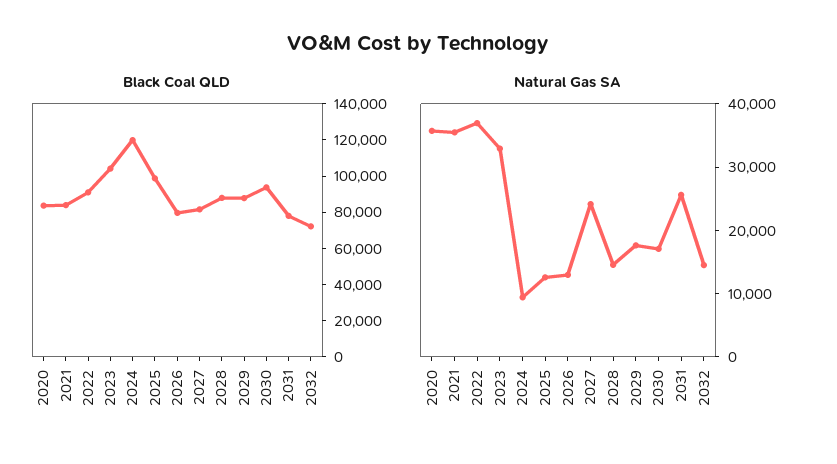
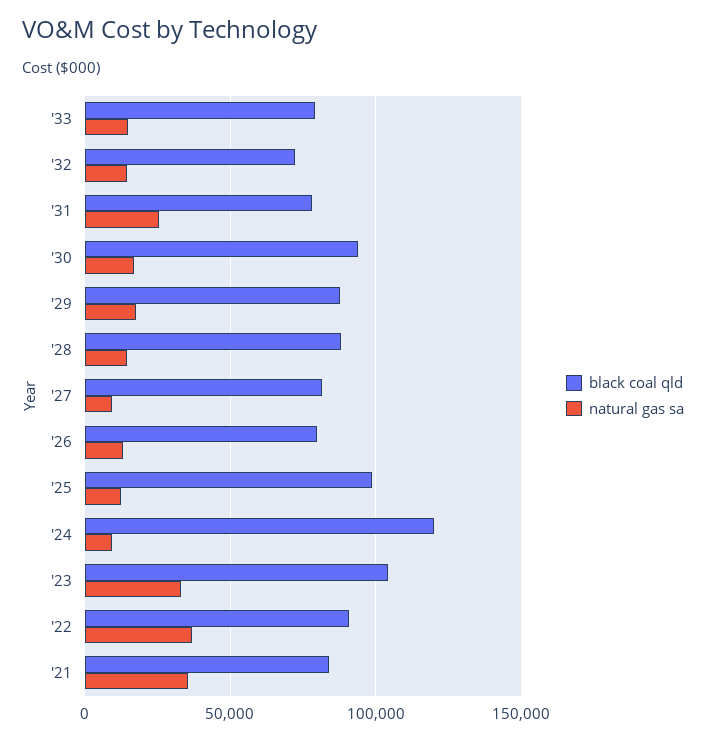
Black Coal QLD, 2020: 85000 -> none
Natural Gas SA, 2020: 36000 -> none
Natural Gas SA, 2027: 24000 -> 10000
Black Coal QLD, '33: none -> 80000
Natural Gas SA, '33: none -> 15000

